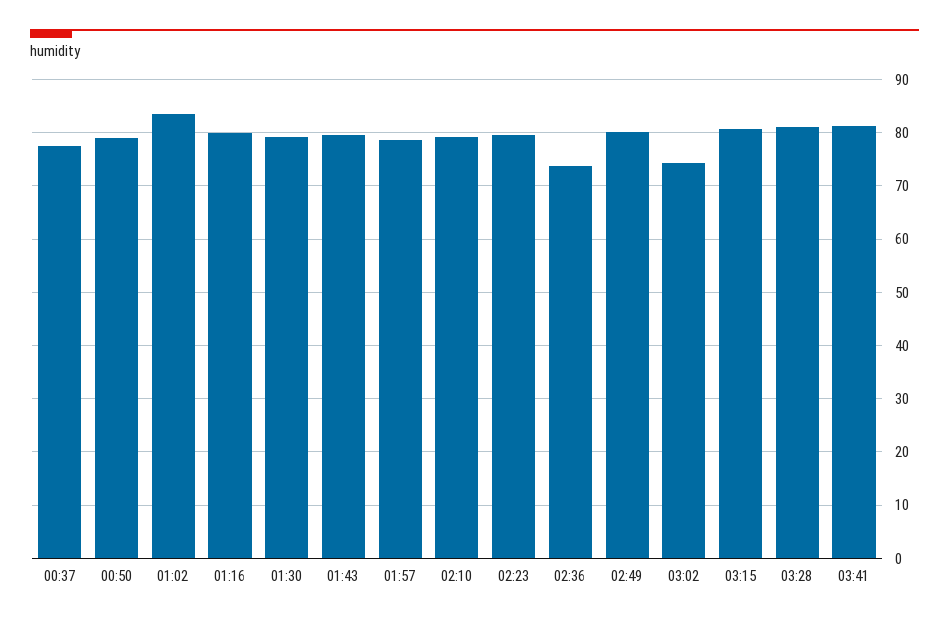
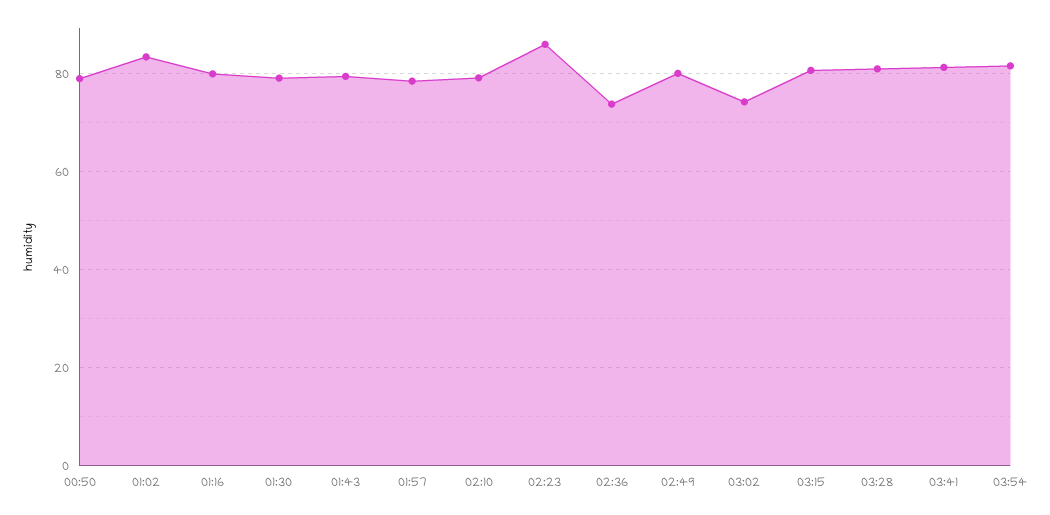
00:37: 78 -> none
02:23: 80 -> 86
03:54: none -> 82

